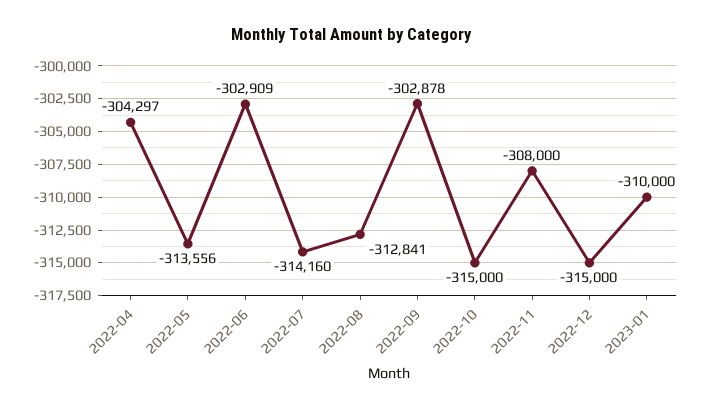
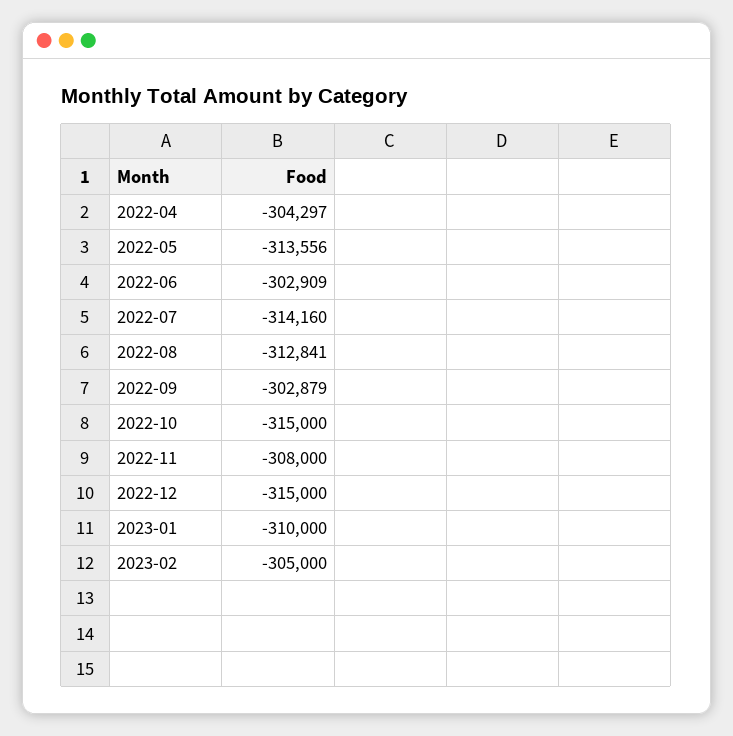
2022-09: -302878 -> -302879
2023-02: none -> -305000

